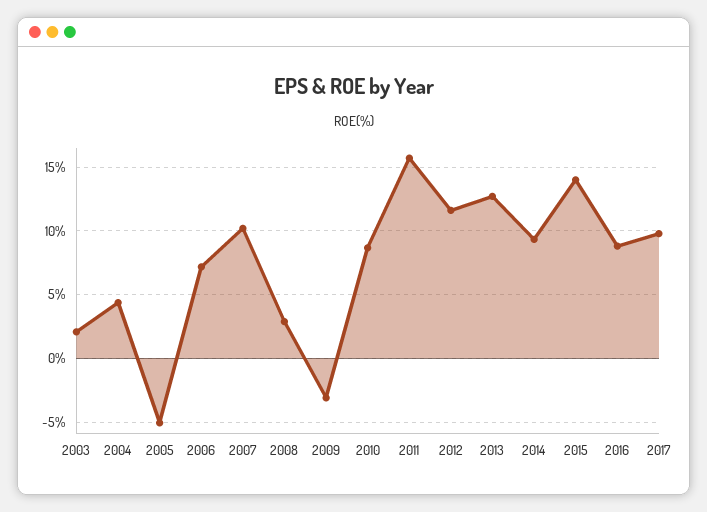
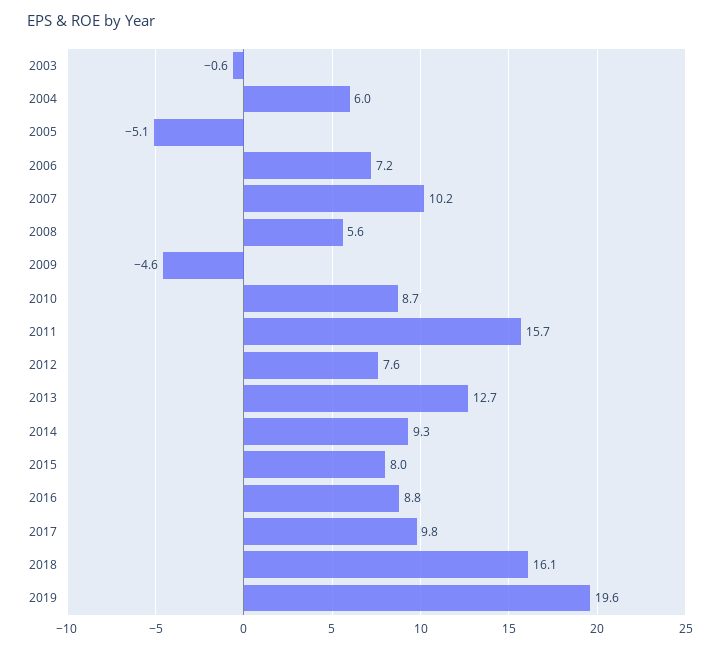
2003: 2 -> -0.6
2004: 4.5 -> 6
2008: 3 -> 5.6
2009: -3 -> -4.6
2012: 11.5 -> 7.6
2015: 14 -> 8
2018: none -> 16.1
2019: none -> 19.6

